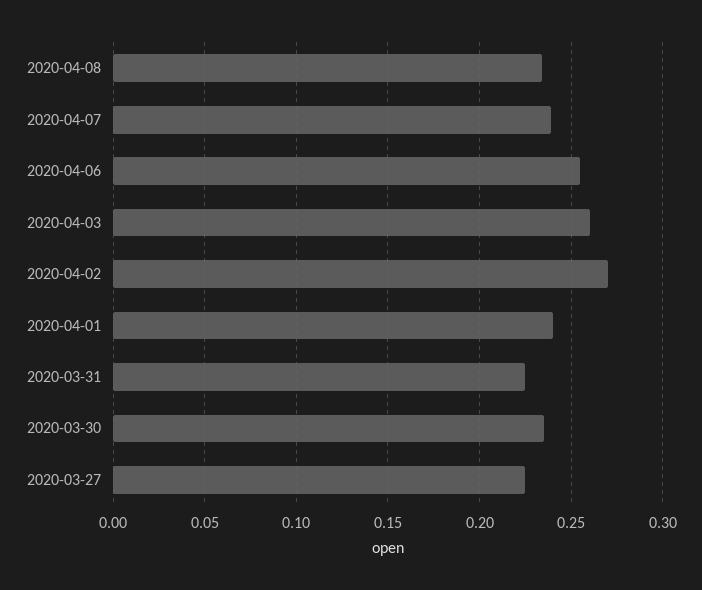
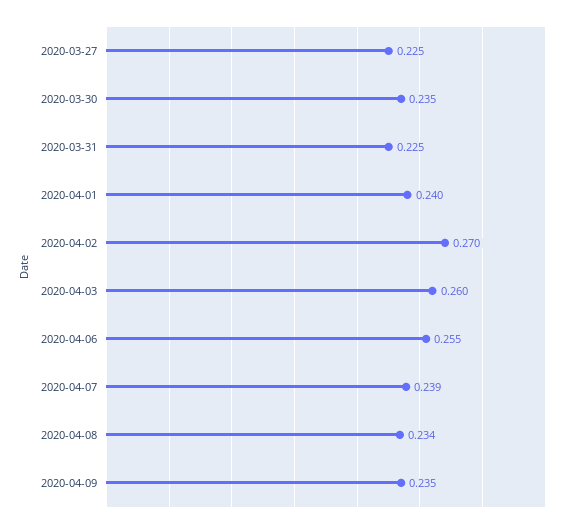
2020-04-09: none -> 0.235

